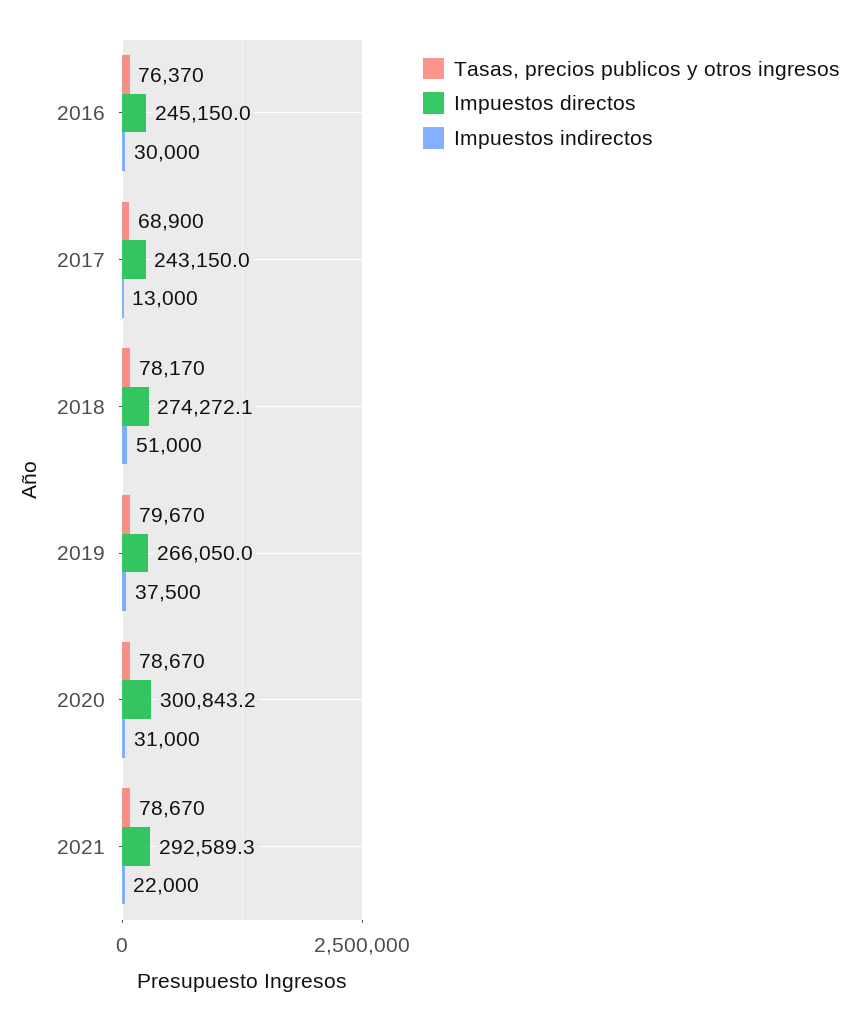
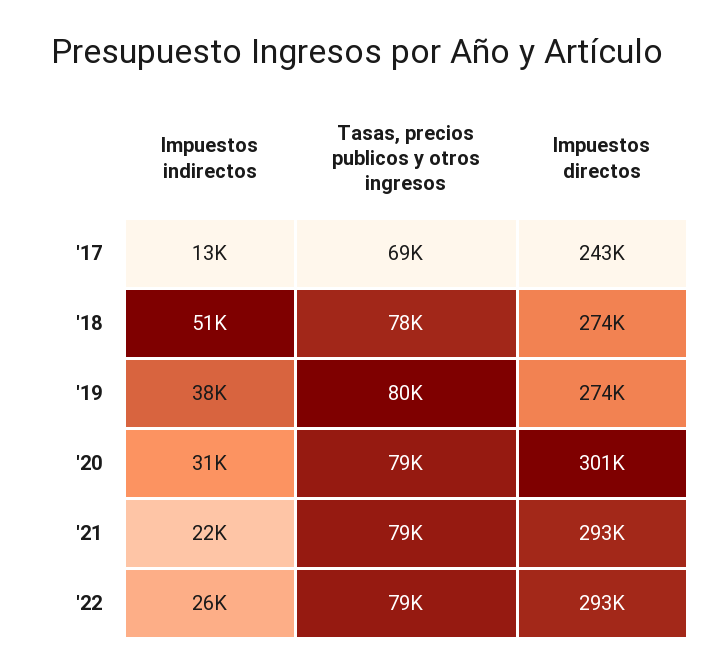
Tasas, precios publicos y otros ingresos, 2016: 76370 -> none
Impuestos directos, 2016: 245150 -> none
Impuestos indirectos, 2016: 30000 -> none
Impuestos directos, 2019: 266050 -> 274000
Impuestos indirectos, '22: none -> 26000
Tasas, precios publicos y otros ingresos, '22: none -> 79000
Impuestos directos, '22: none -> 293000

